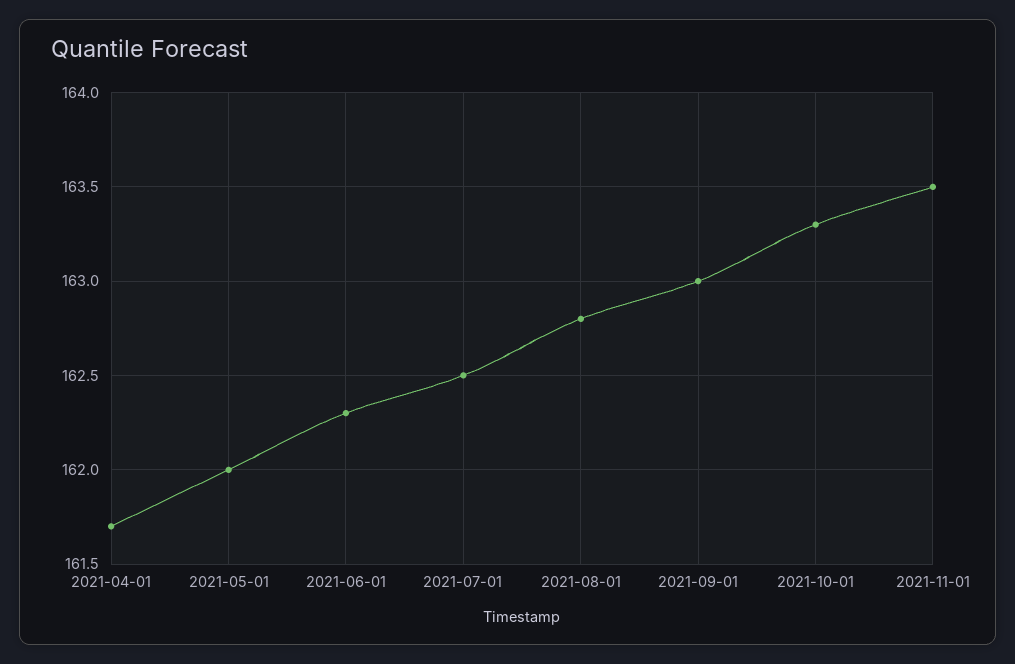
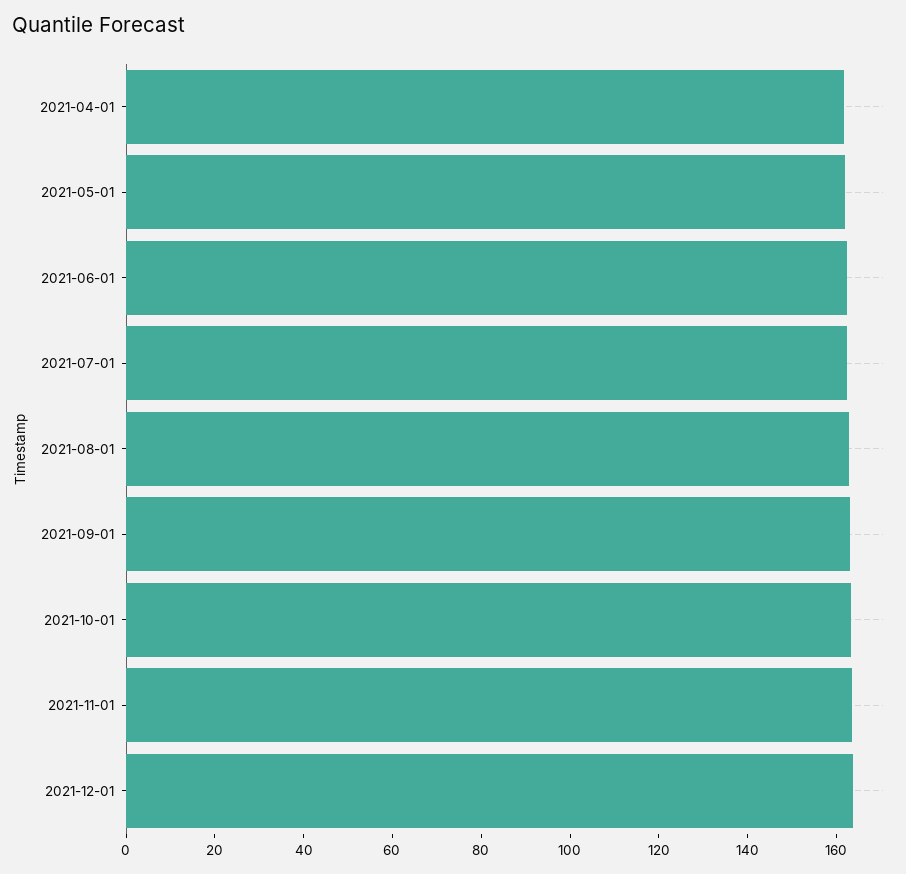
2021-12-01: none -> 165

